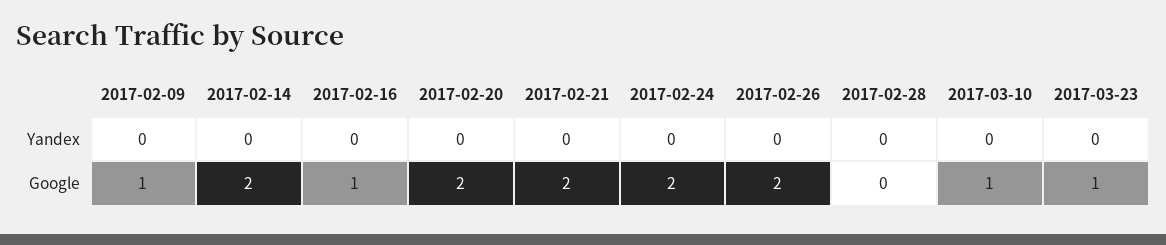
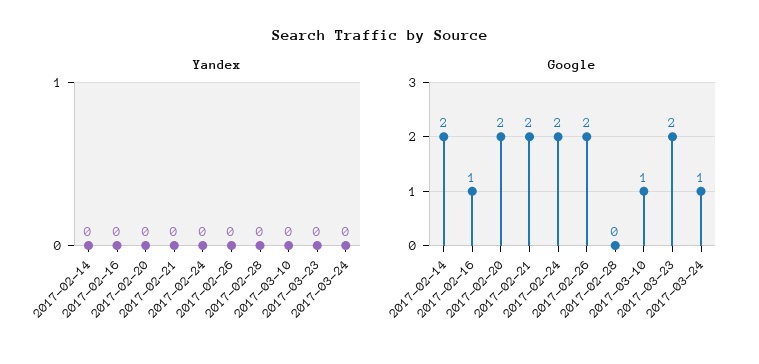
Yandex, 2017-02-09: 0 -> none
Google, 2017-02-09: 1 -> none
Google, 2017-03-23: 1 -> 2
Yandex, 2017-03-24: none -> 0
Google, 2017-03-24: none -> 1

